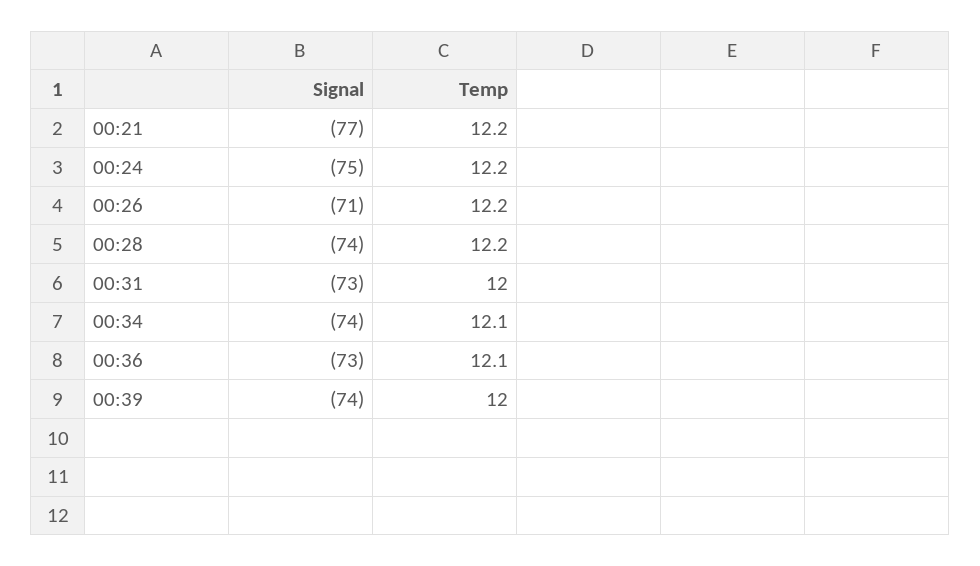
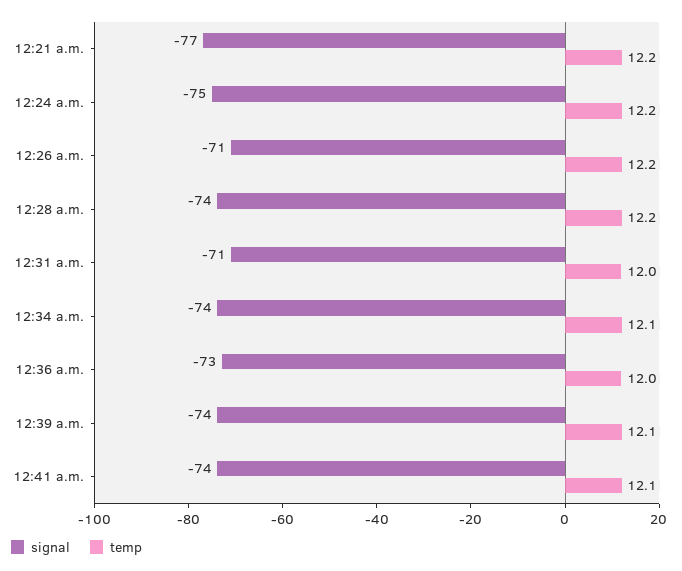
Signal, 00:31: -73 -> -71
Temp, 00:36: 12.1 -> 12
Temp, 00:39: 12 -> 12.1
Signal, 12:41 a.m.: none -> -74
Temp, 12:41 a.m.: none -> 12.1

